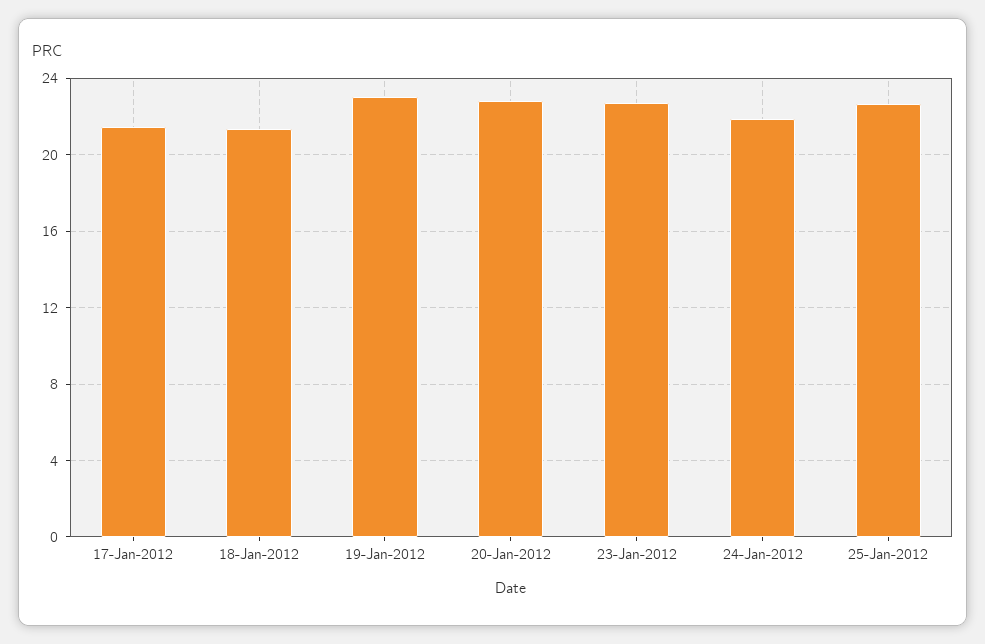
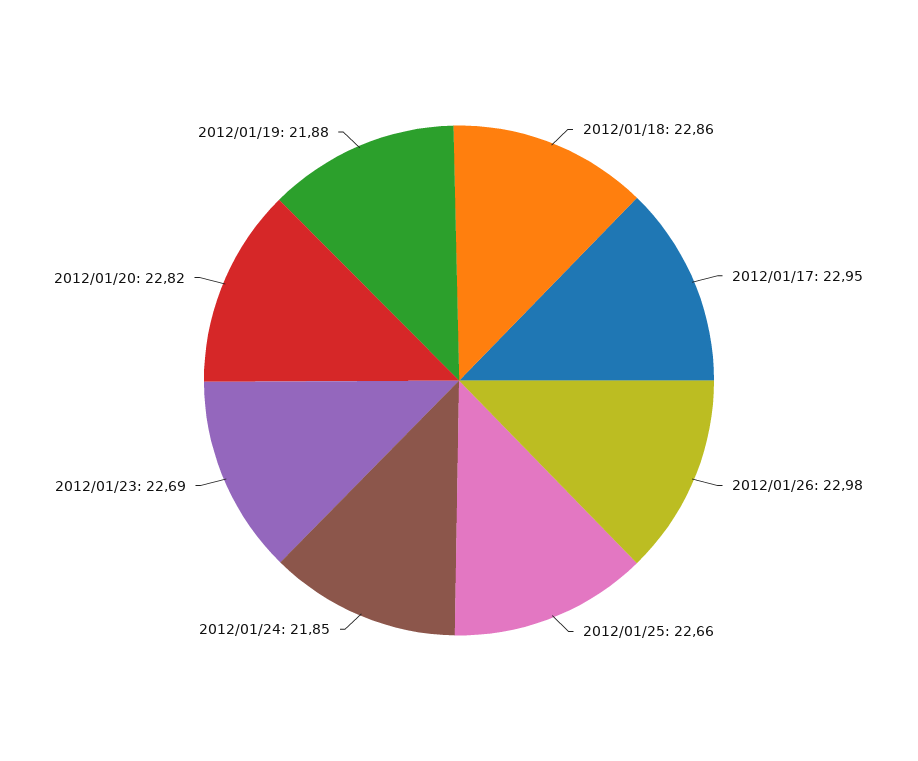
17-Jan-2012: 21.5 -> 22.95
18-Jan-2012: 21.5 -> 22.86
19-Jan-2012: 23 -> 21.88
2012/01/26: none -> 22.98

